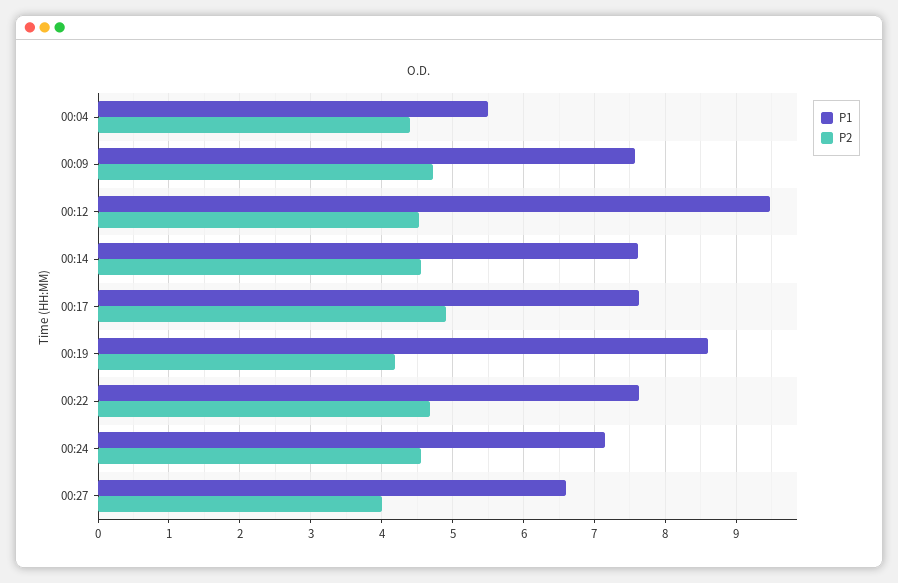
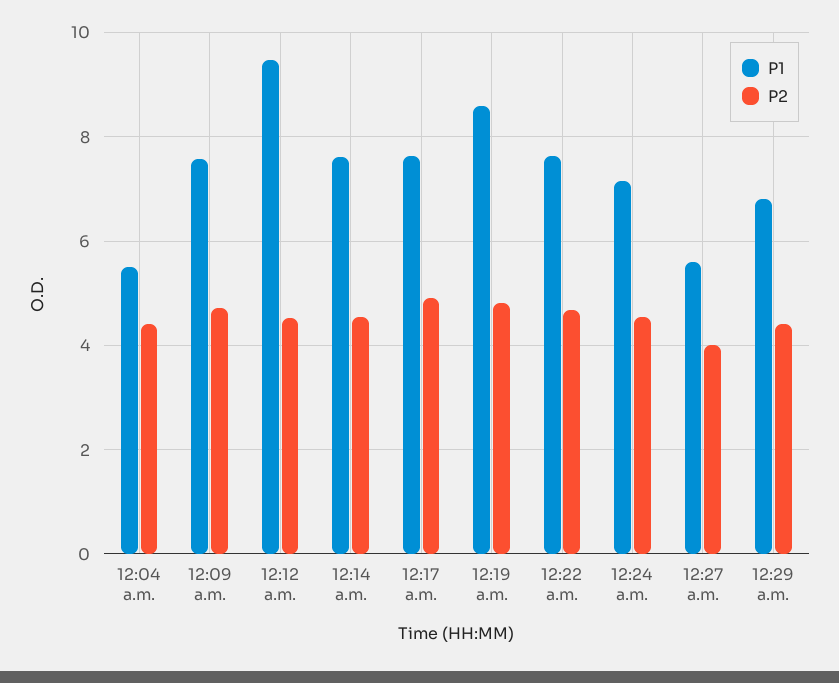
P2, 00:19: 4.2 -> 4.8
P1, 00:27: 6.6 -> 5.6
P1, 12:29 a.m.: none -> 6.8
P2, 12:29 a.m.: none -> 4.4

